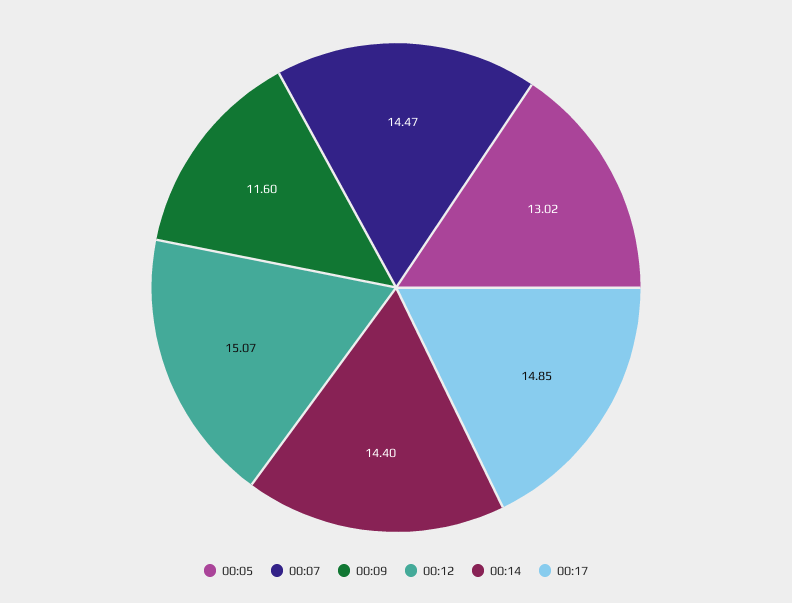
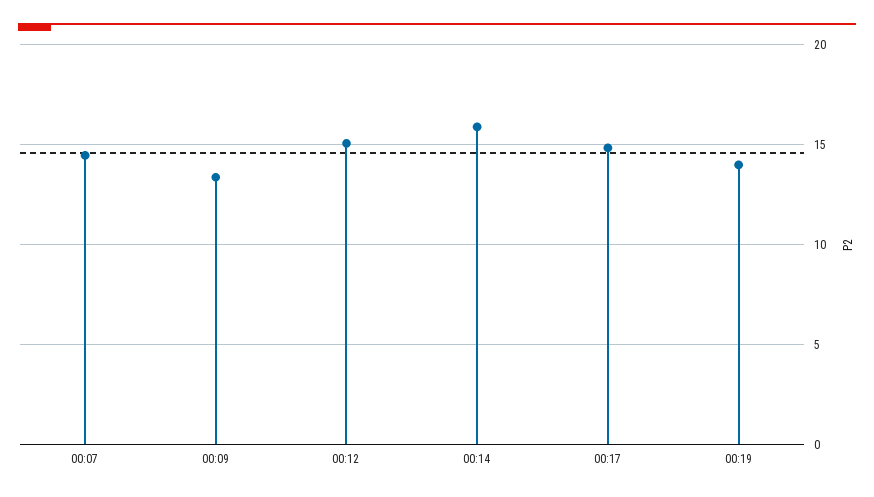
00:05: 13.02 -> none
00:09: 11.6 -> 13.5
00:14: 14.4 -> 16
00:19: none -> 14

